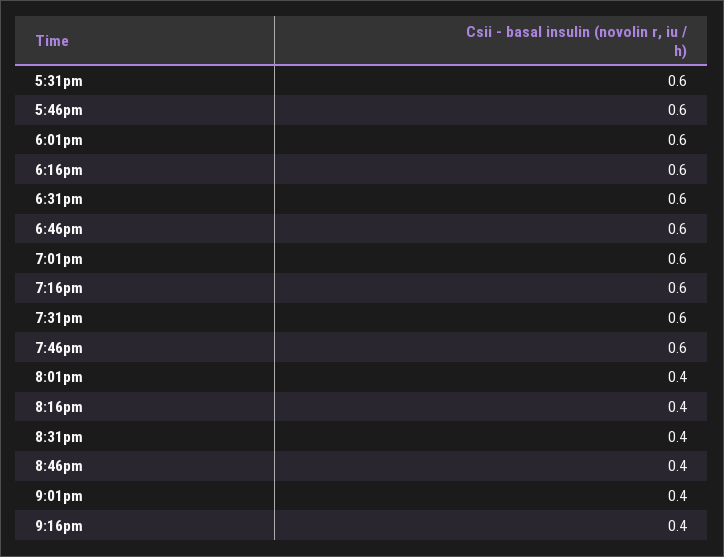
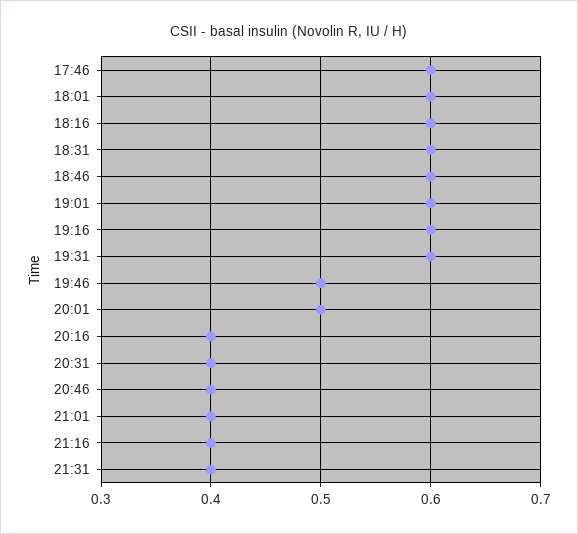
5:31pm: 0.6 -> none
7:46pm: 0.6 -> 0.5
8:01pm: 0.4 -> 0.5
21:31: none -> 0.4

